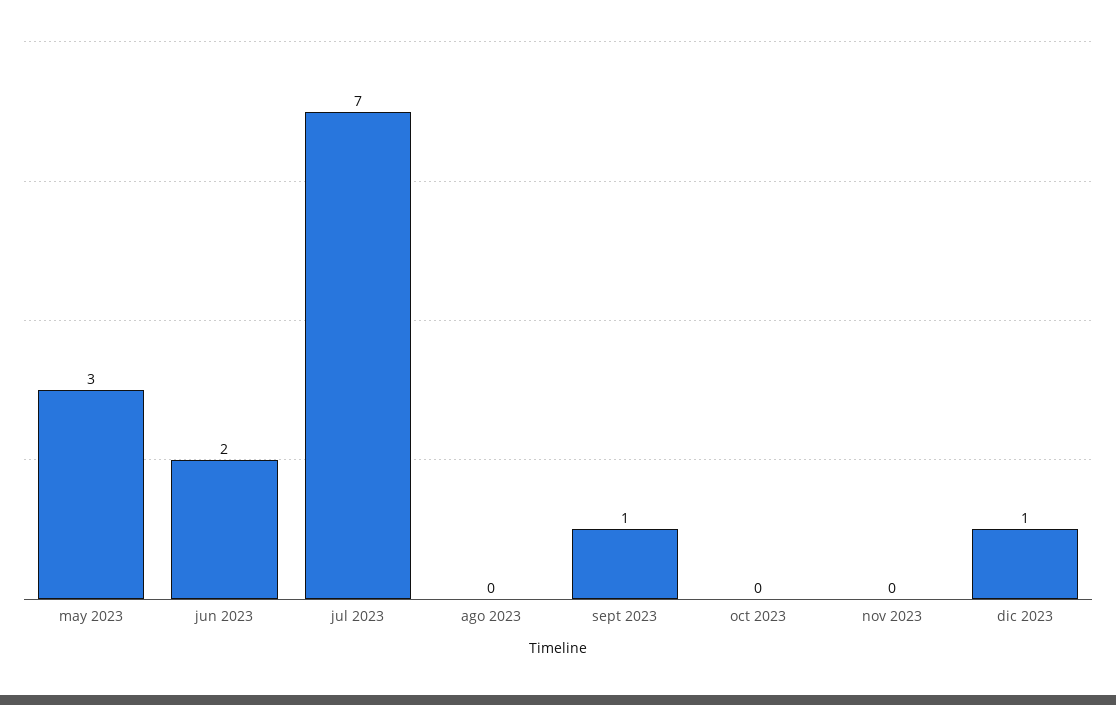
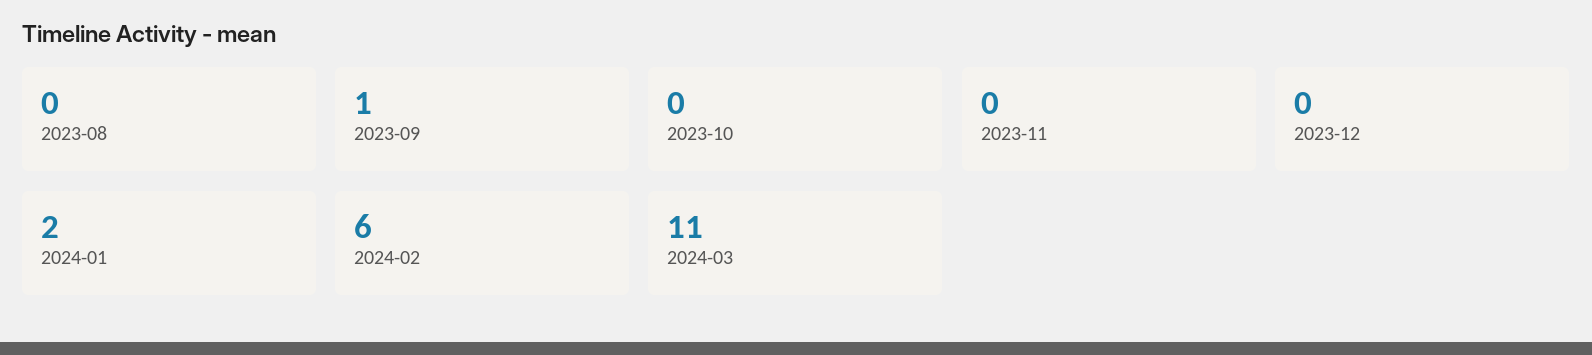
may 2023: 3 -> none
jun 2023: 2 -> none
jul 2023: 7 -> none
dic 2023: 1 -> 0
2024-01: none -> 2
2024-02: none -> 6
2024-03: none -> 11

